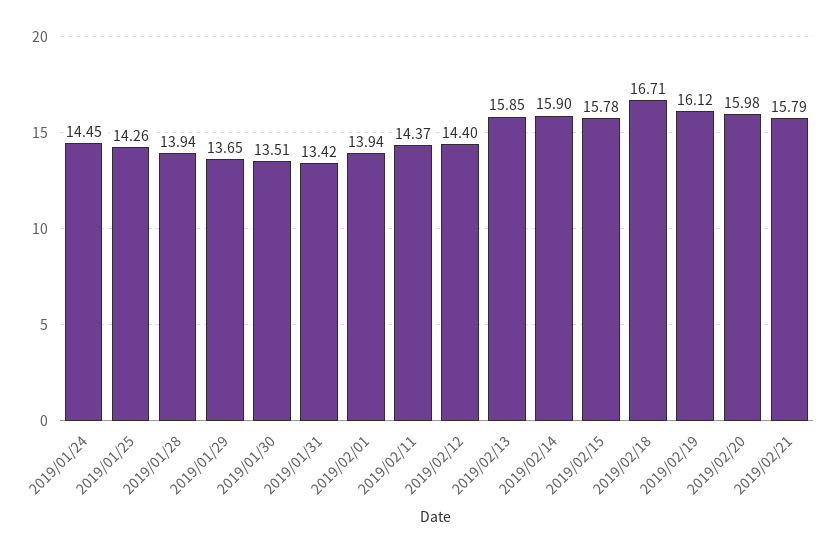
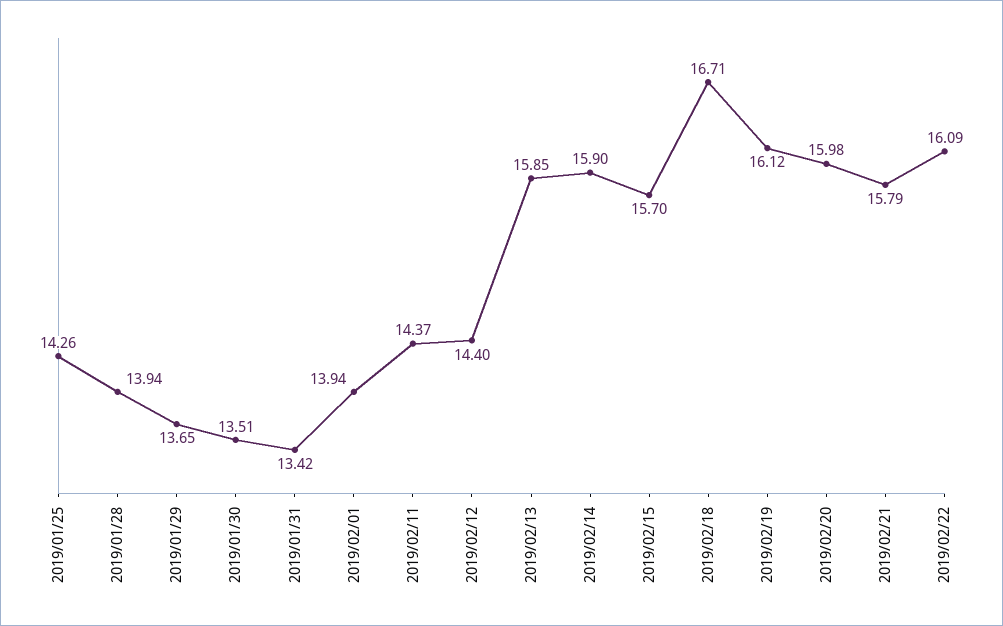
2019/01/24: 14.45 -> none
2019/02/15: 15.78 -> 15.7
2019/02/22: none -> 16.09

